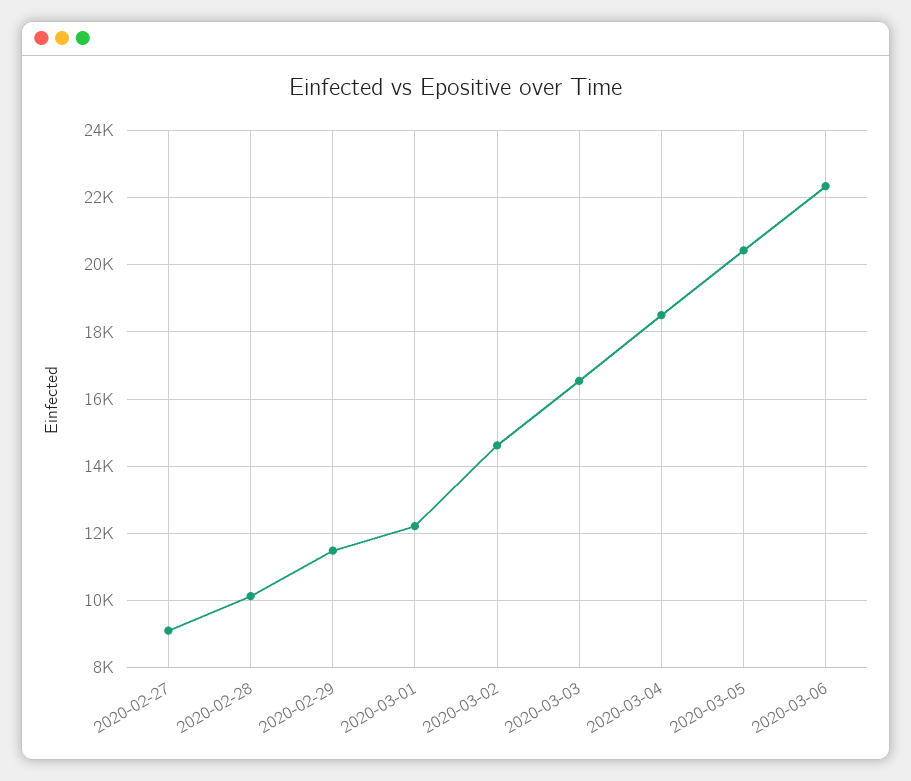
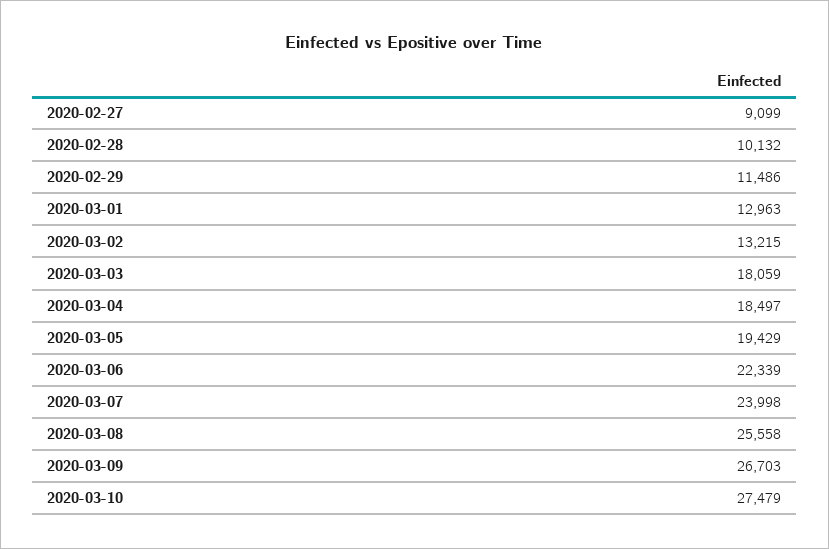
2020-03-01: 12200 -> 12963
2020-03-02: 14600 -> 13215
2020-03-03: 16600 -> 18059
2020-03-05: 20400 -> 19429
2020-03-07: none -> 23998
2020-03-08: none -> 25558
2020-03-09: none -> 26703
2020-03-10: none -> 27479

